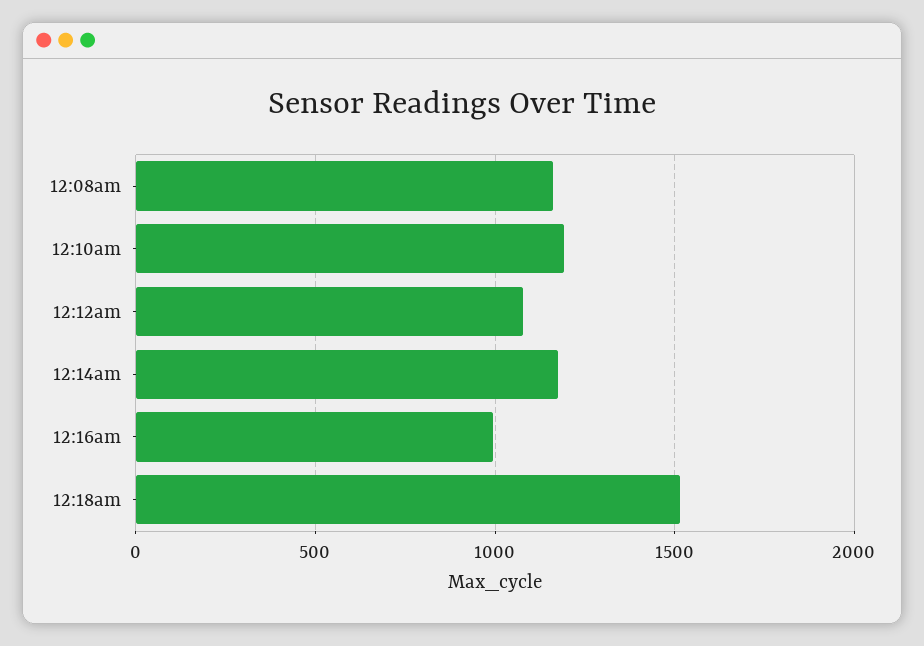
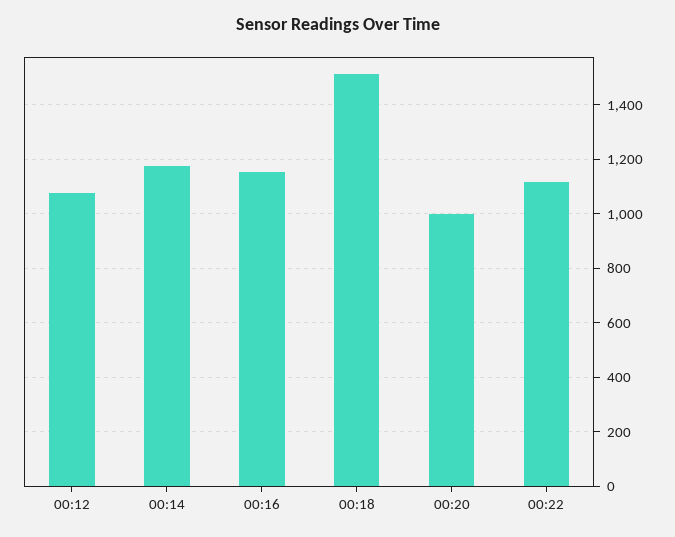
12:08am: 1150 -> none
12:10am: 1200 -> none
12:16am: 1000 -> 1150
00:20: none -> 1000
00:22: none -> 1125

